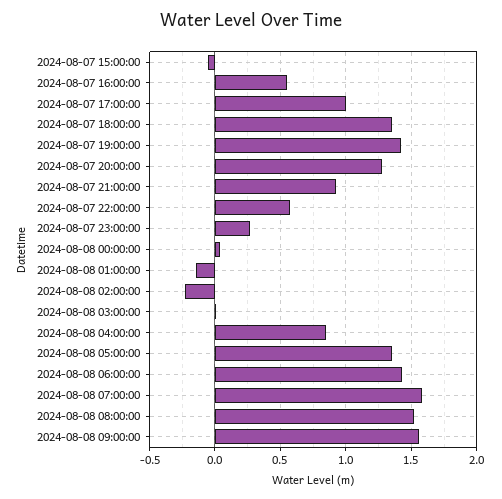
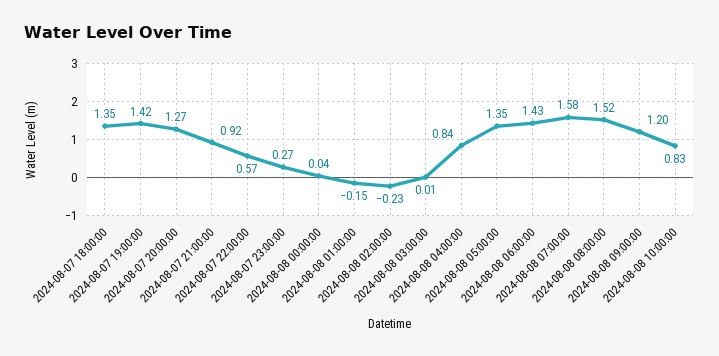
2024-08-07 15:00:00: -0.05 -> none
2024-08-07 16:00:00: 0.55 -> none
2024-08-07 17:00:00: 1 -> none
2024-08-08 09:00:00: 1.55 -> 1.2
2024-08-08 10:00:00: none -> 0.83

